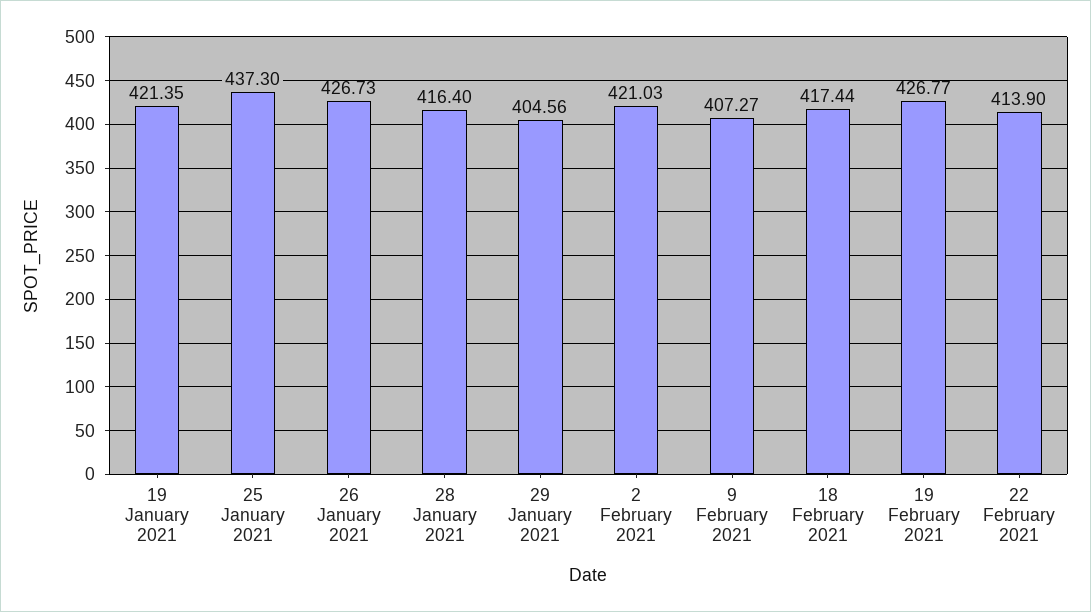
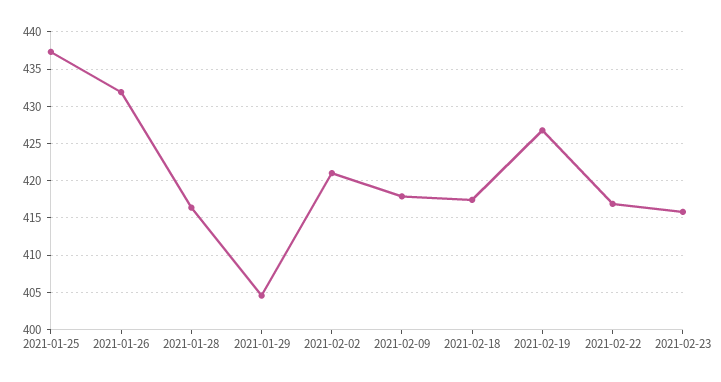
19 January 2021: 421.35 -> none
26 January 2021: 426.73 -> 432
9 February 2021: 407.27 -> 418
22 February 2021: 413.9 -> 417
2021-02-23: none -> 416

